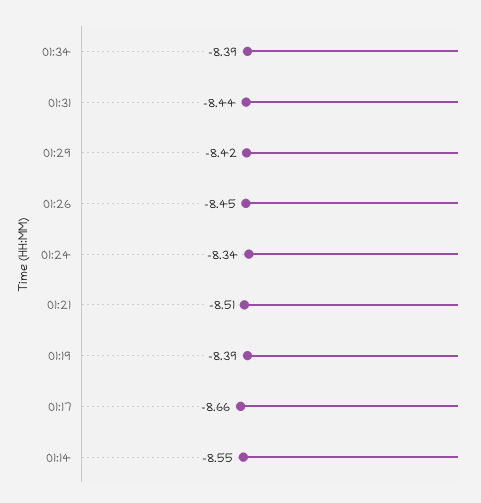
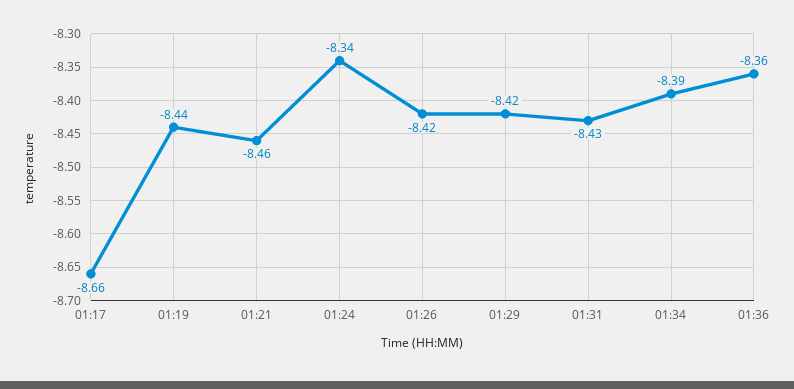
01:31: -8.44 -> -8.43
01:26: -8.45 -> -8.42
01:21: -8.51 -> -8.46
01:19: -8.39 -> -8.44
01:14: -8.55 -> none
01:36: none -> -8.36

